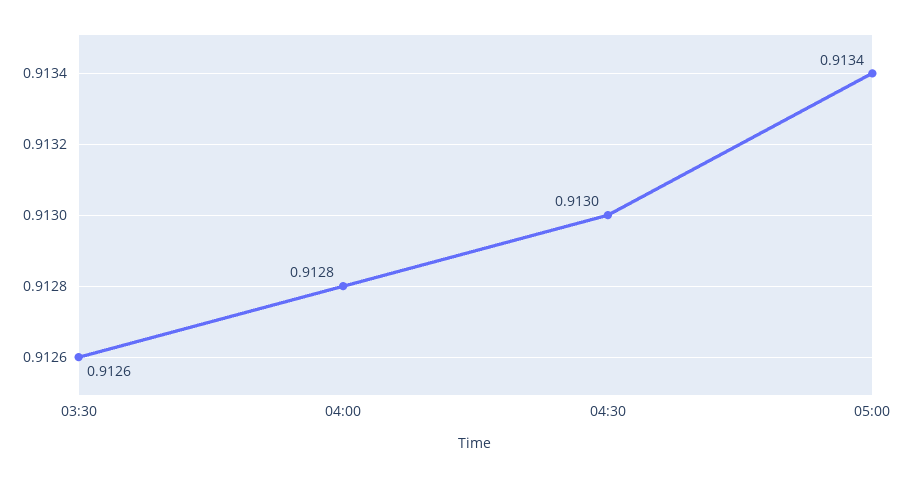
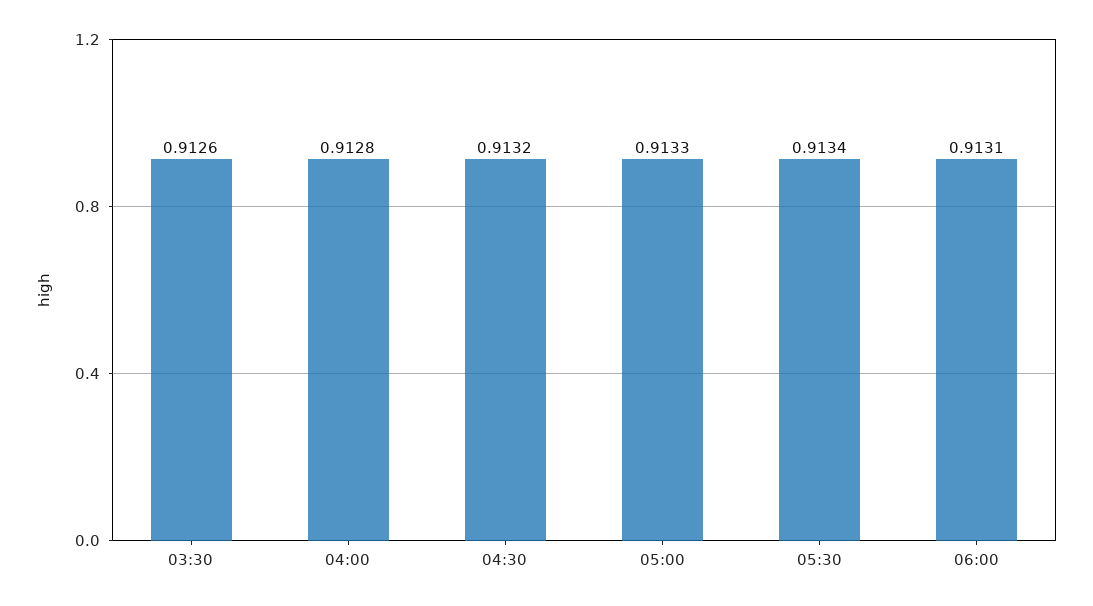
04:30: 0.913 -> 0.9132
05:00: 0.9134 -> 0.9133
05:30: none -> 0.9134
06:00: none -> 0.9131

